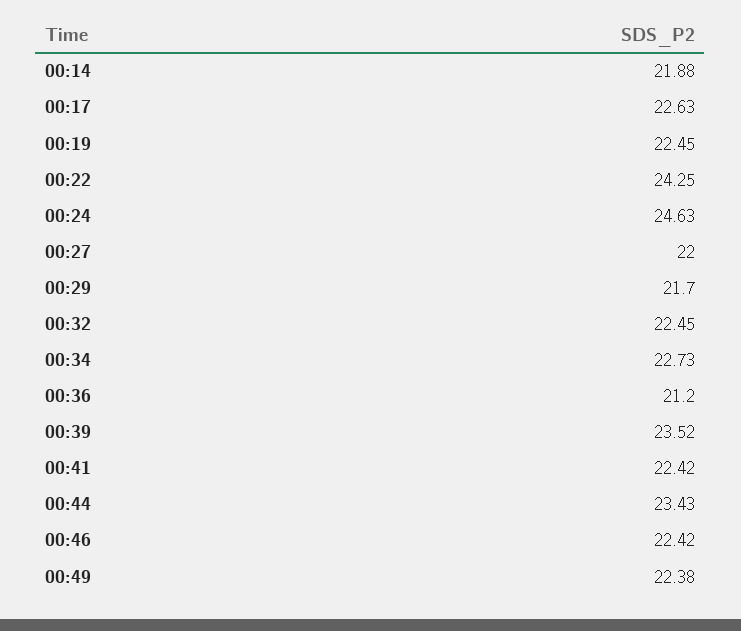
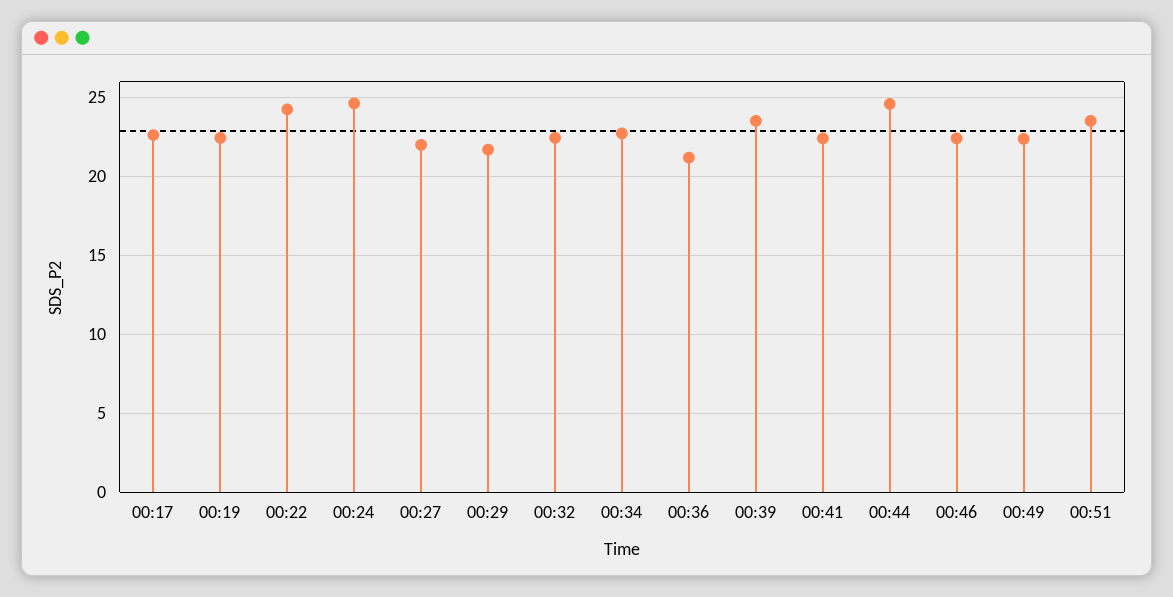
00:14: 21.88 -> none
00:44: 23.43 -> 24.5
00:51: none -> 23.5

